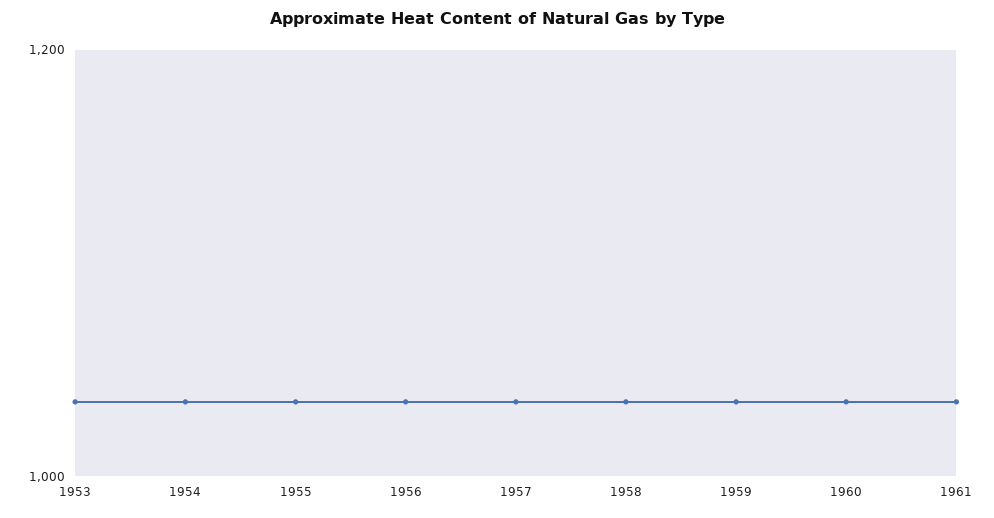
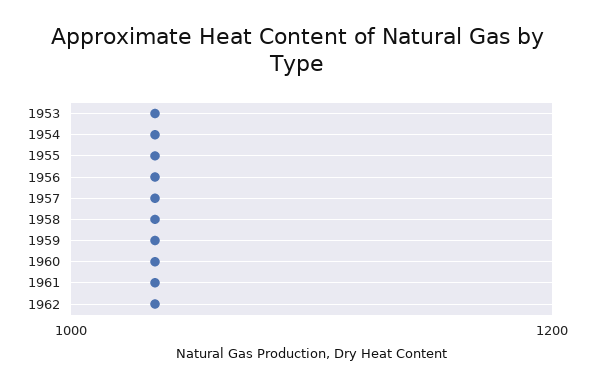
1962: none -> 1040

